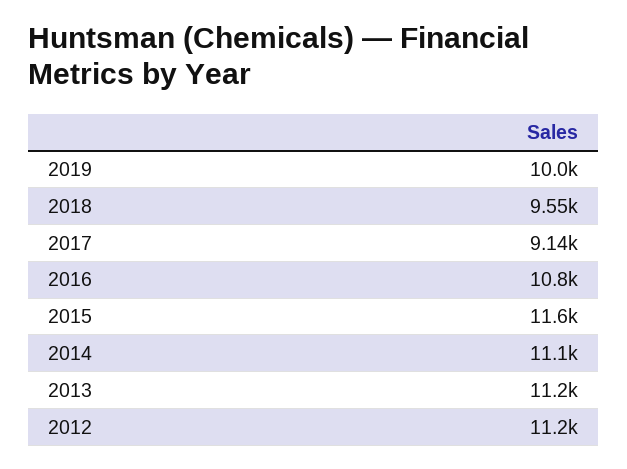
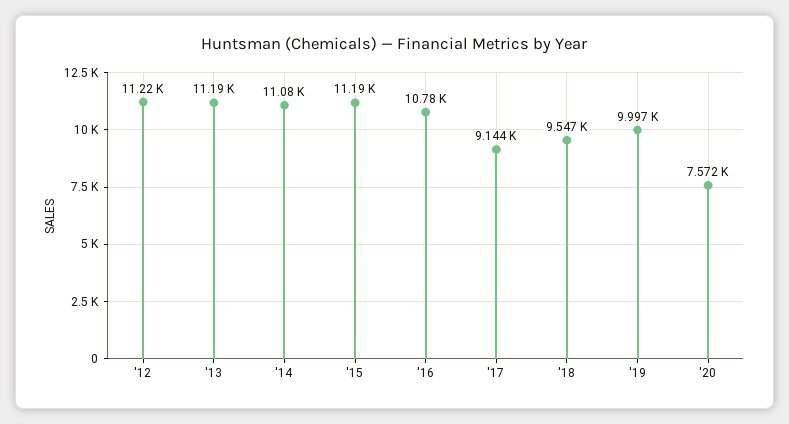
2015: 11600 -> 11190
'20: none -> 7572

